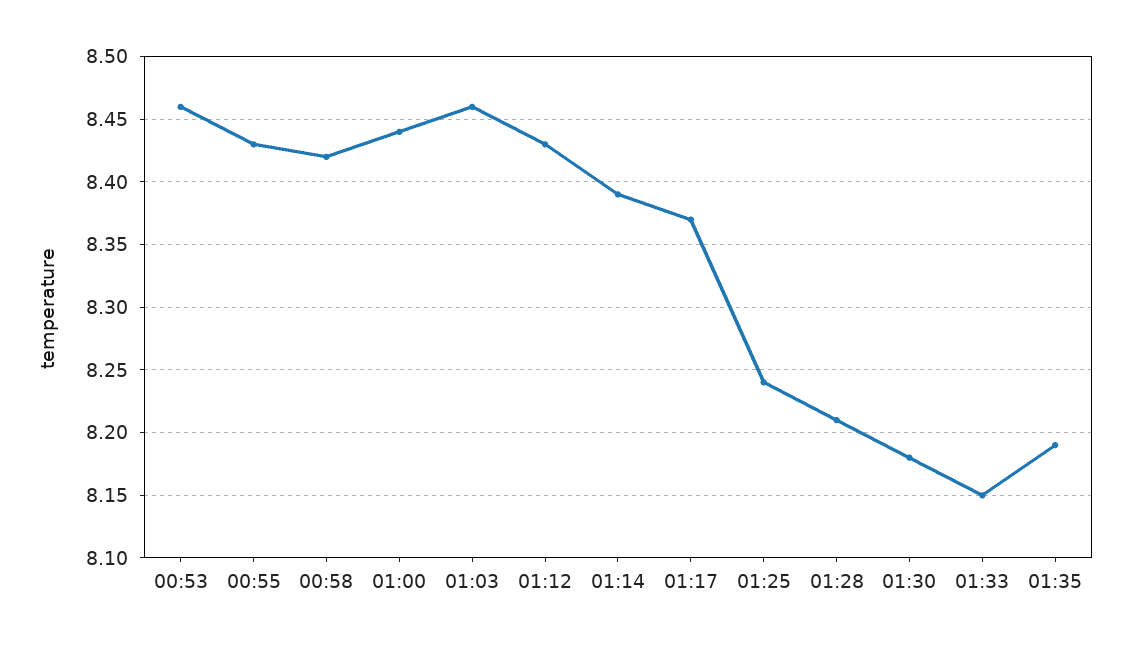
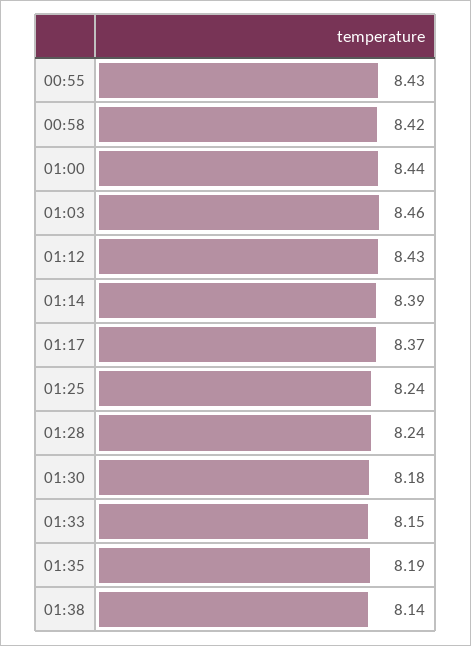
00:53: 8.46 -> none
01:28: 8.21 -> 8.24
01:38: none -> 8.14

